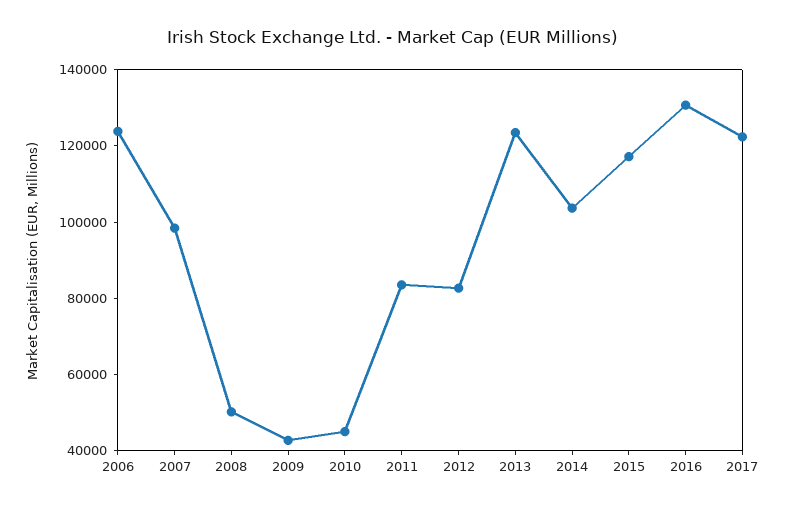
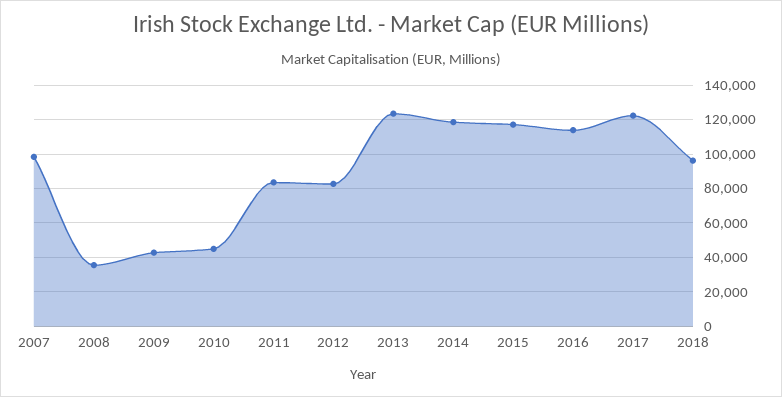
2006: 125000 -> none
2008: 50000 -> 35000
2014: 105000 -> 120000
2016: 130000 -> 115000
2018: none -> 95000

